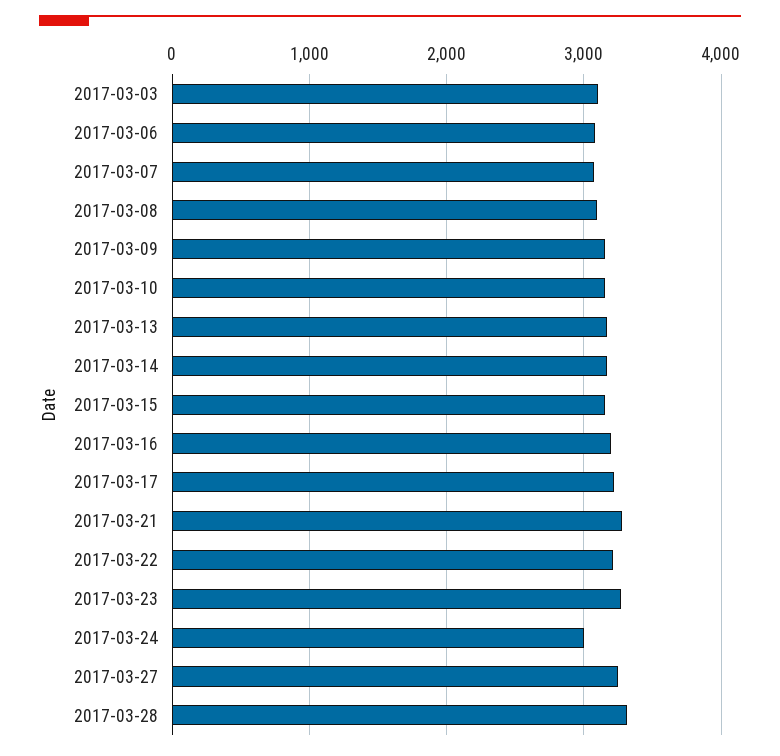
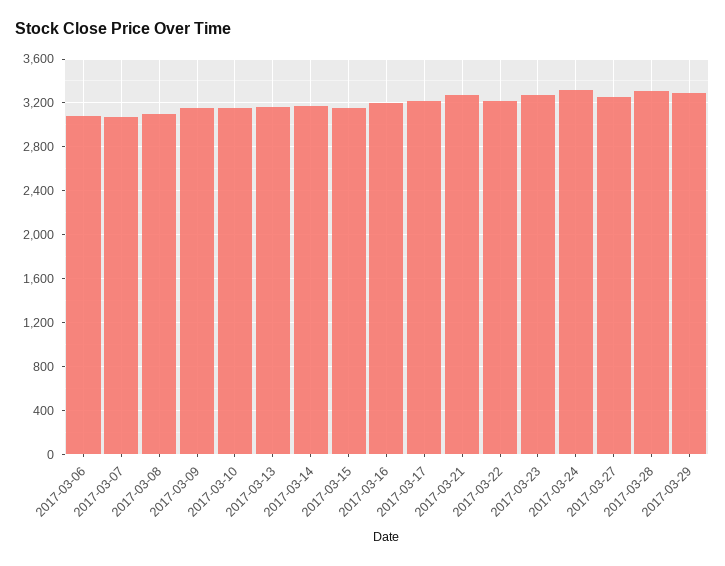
2017-03-03: 3100 -> none
2017-03-24: 3000 -> 3300
2017-03-29: none -> 3300

